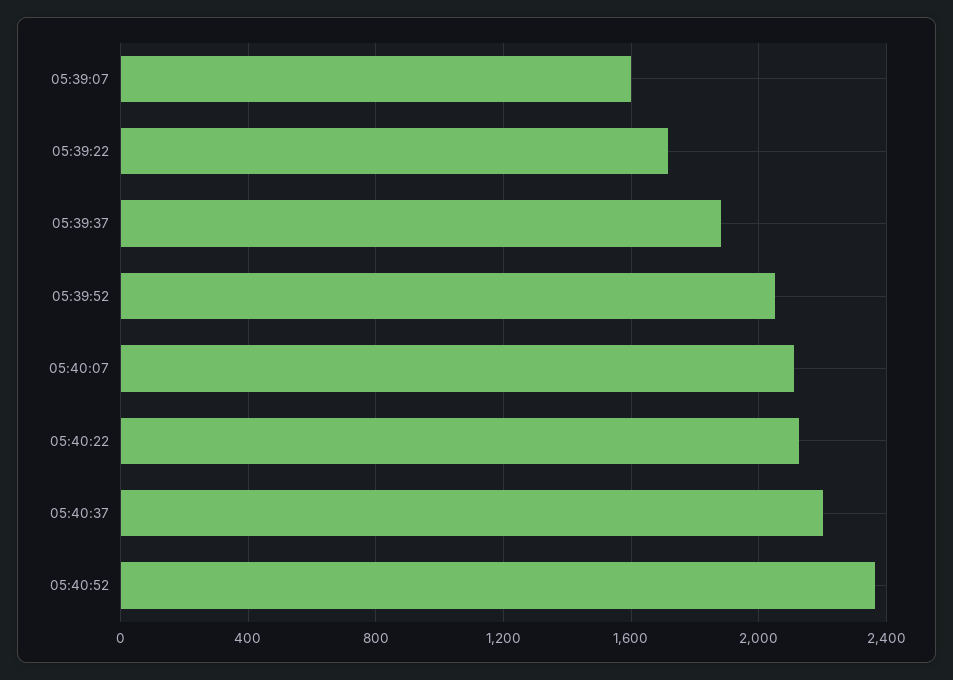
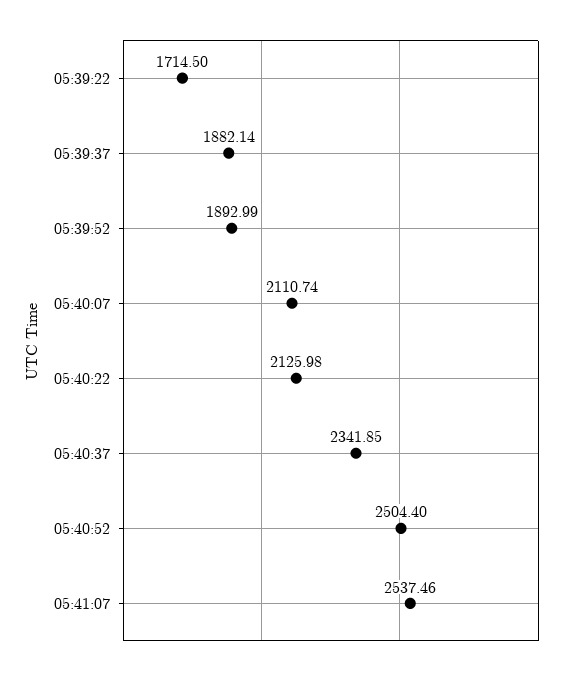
05:39:07: 1600 -> none
05:39:52: 2050 -> 1892.99
05:40:37: 2200 -> 2341.85
05:40:52: 2350 -> 2504.4
05:41:07: none -> 2537.46

